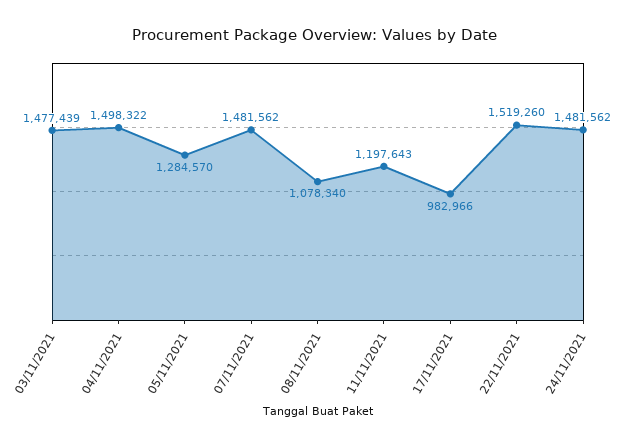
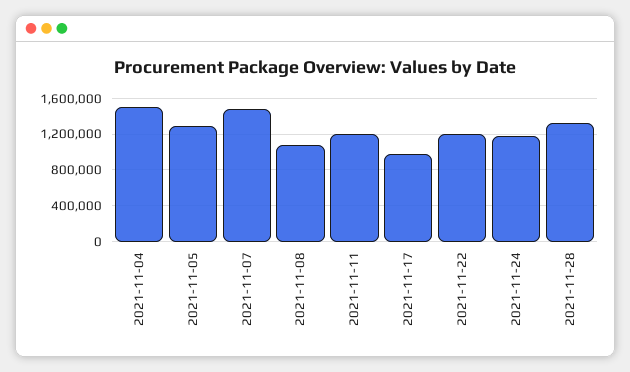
03/11/2021: 1477439 -> none
22/11/2021: 1519260 -> 1200000
24/11/2021: 1481562 -> 1200000
2021-11-28: none -> 1300000

